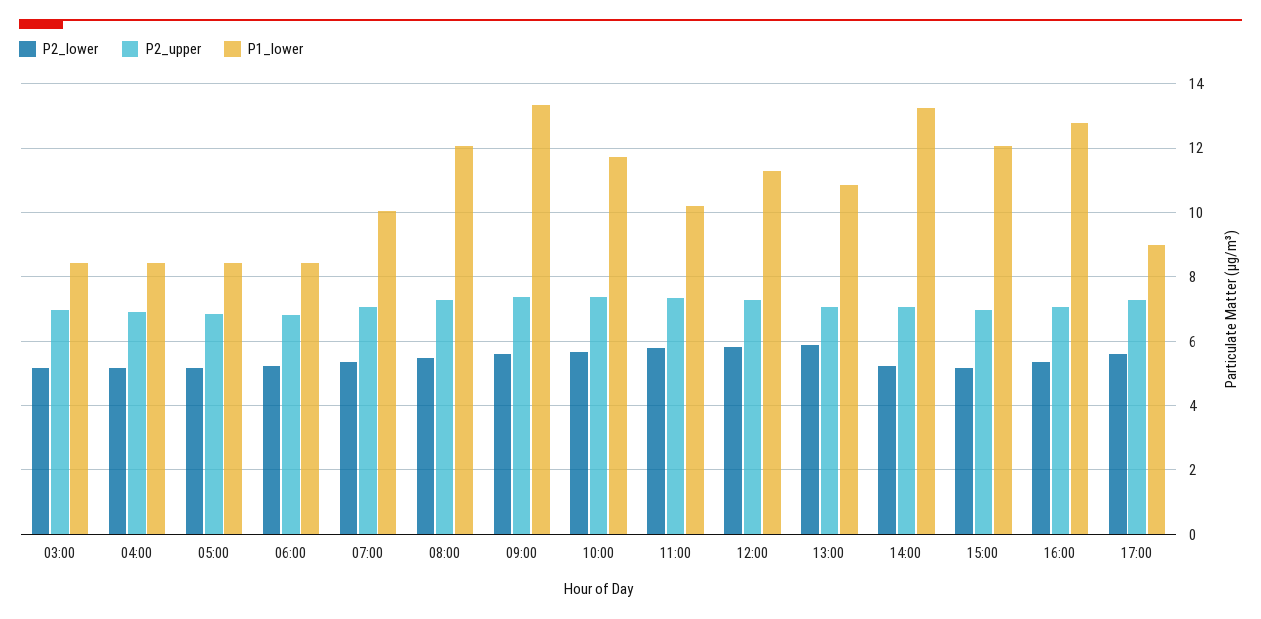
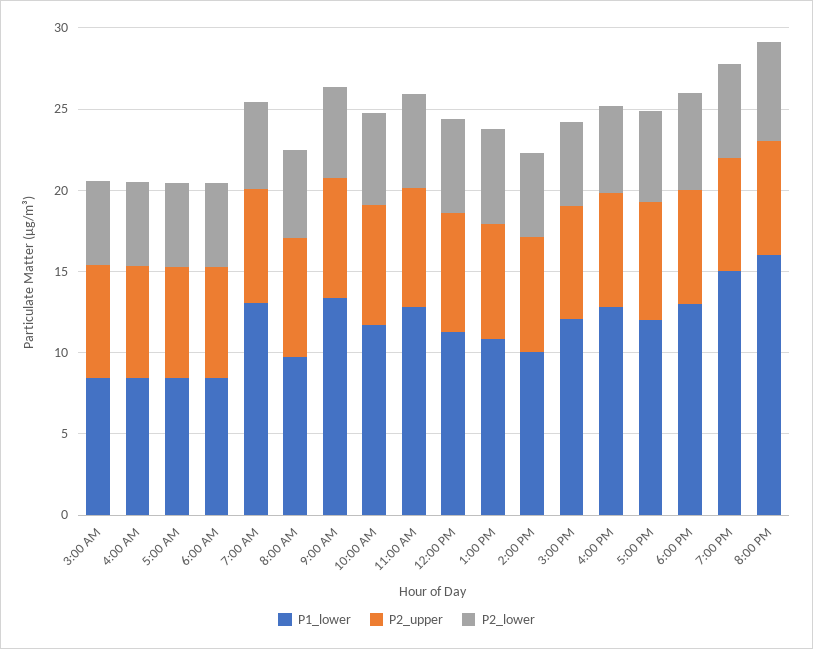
P1_lower, 07:00: 10 -> 13
P1_lower, 08:00: 12 -> 10
P1_lower, 11:00: 10.2 -> 13
P1_lower, 14:00: 13.2 -> 10
P1_lower, 17:00: 9 -> 12
P1_lower, 6:00 PM: none -> 13
P2_upper, 6:00 PM: none -> 7
P2_lower, 6:00 PM: none -> 6
P1_lower, 7:00 PM: none -> 15
P2_upper, 7:00 PM: none -> 7
P2_lower, 7:00 PM: none -> 6
P1_lower, 8:00 PM: none -> 16
P2_upper, 8:00 PM: none -> 7
P2_lower, 8:00 PM: none -> 6

